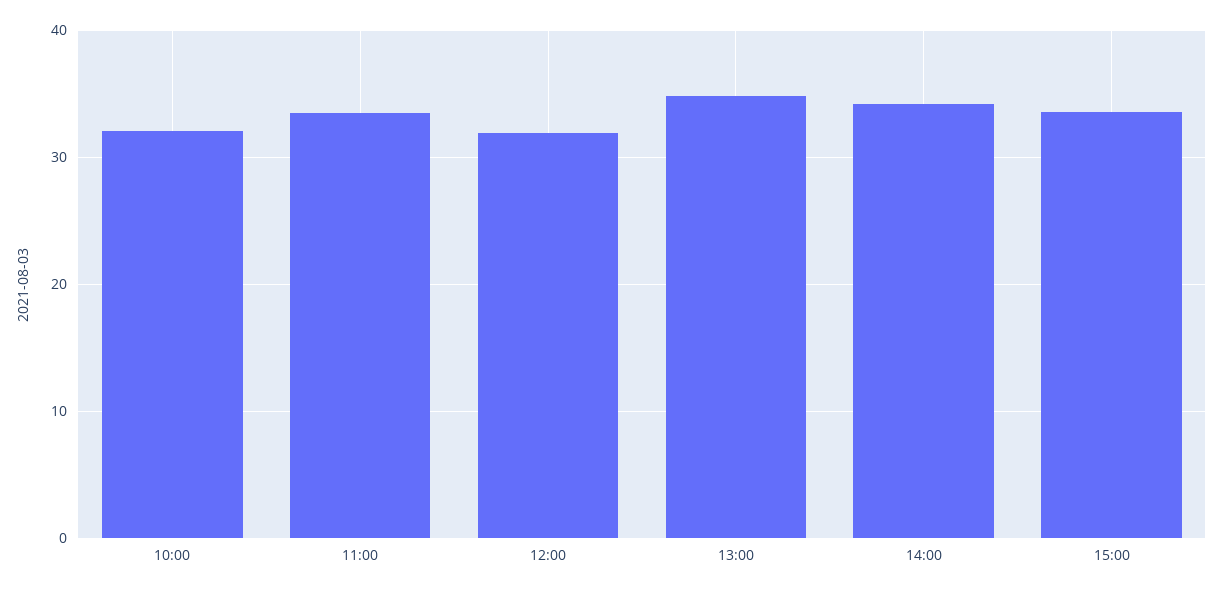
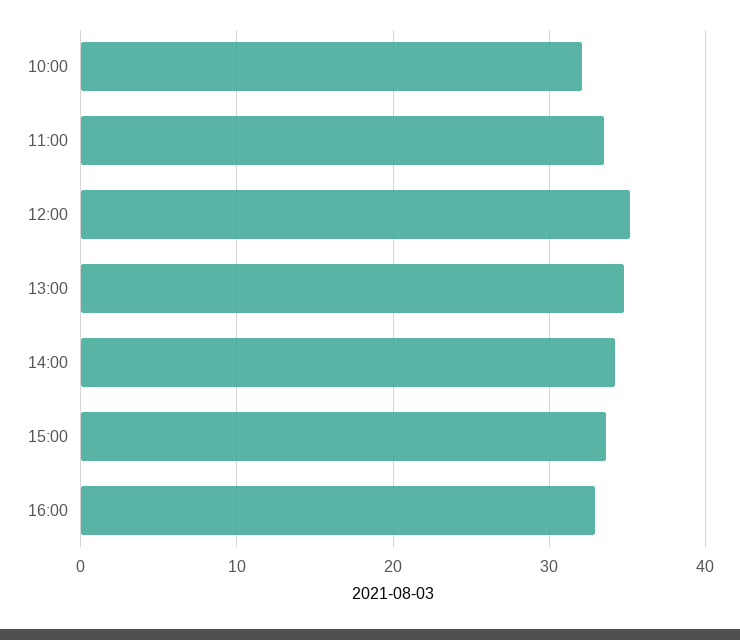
12:00: 32 -> 35
16:00: none -> 33

